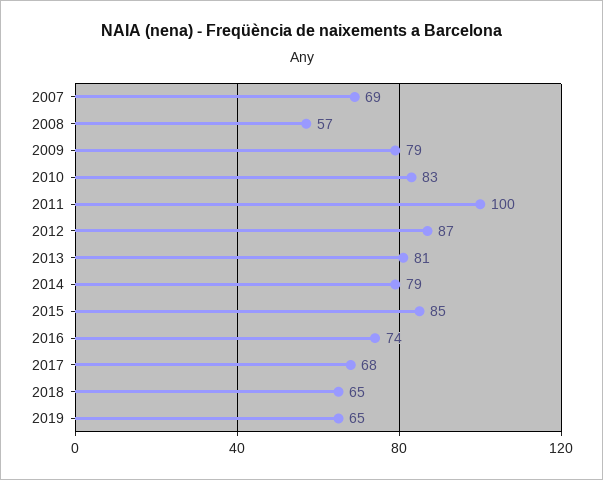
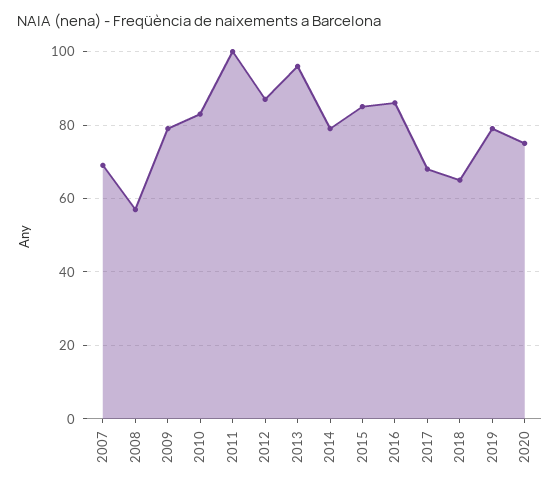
2013: 81 -> 95
2016: 74 -> 85
2019: 65 -> 80
2020: none -> 75

